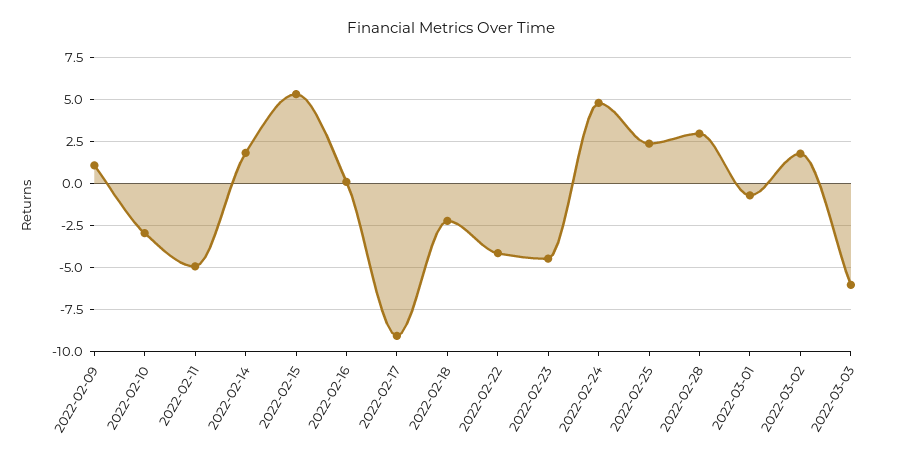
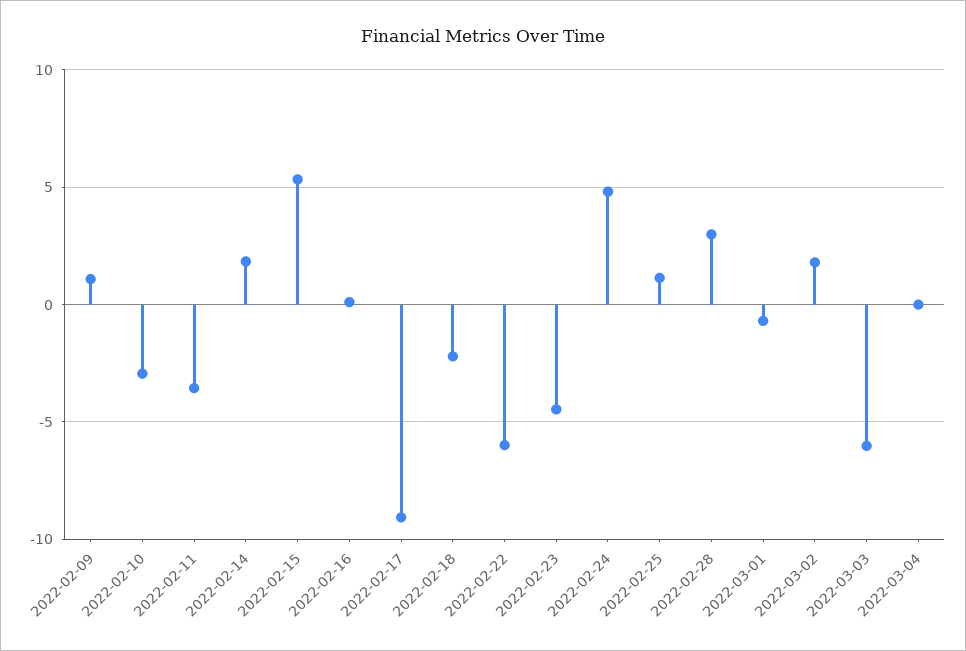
2022-02-11: -5 -> -3.5
2022-02-22: -4 -> -6
2022-02-25: 2.5 -> 1
2022-03-04: none -> 0

